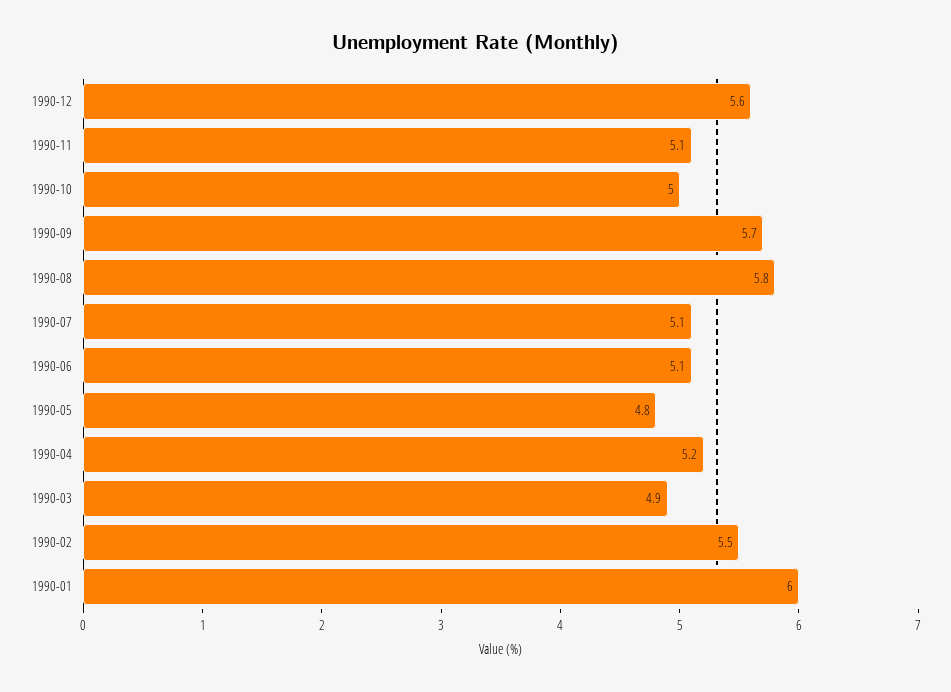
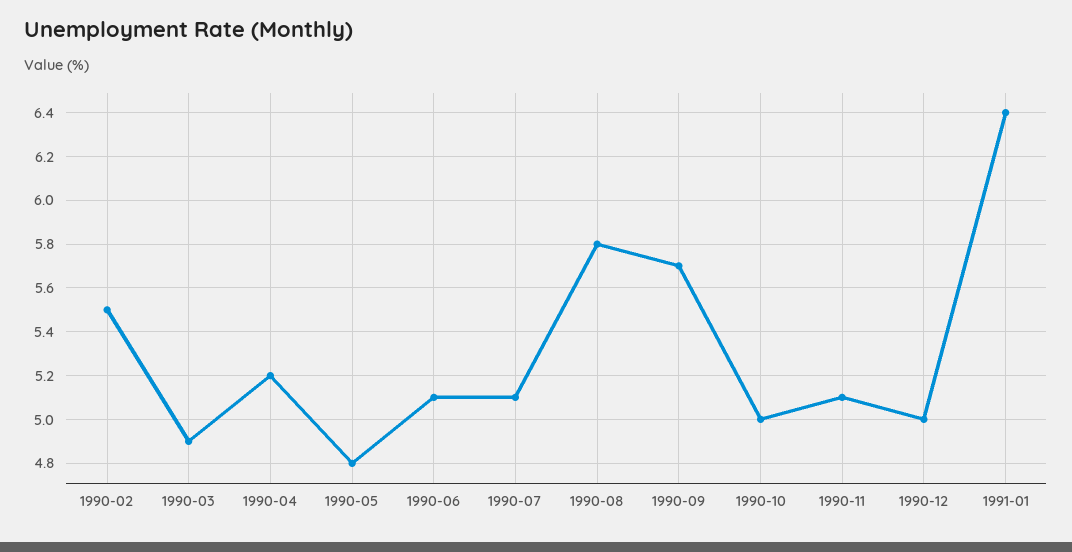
1990-12: 5.6 -> 5
1990-01: 6 -> none
1991-01: none -> 6.4

